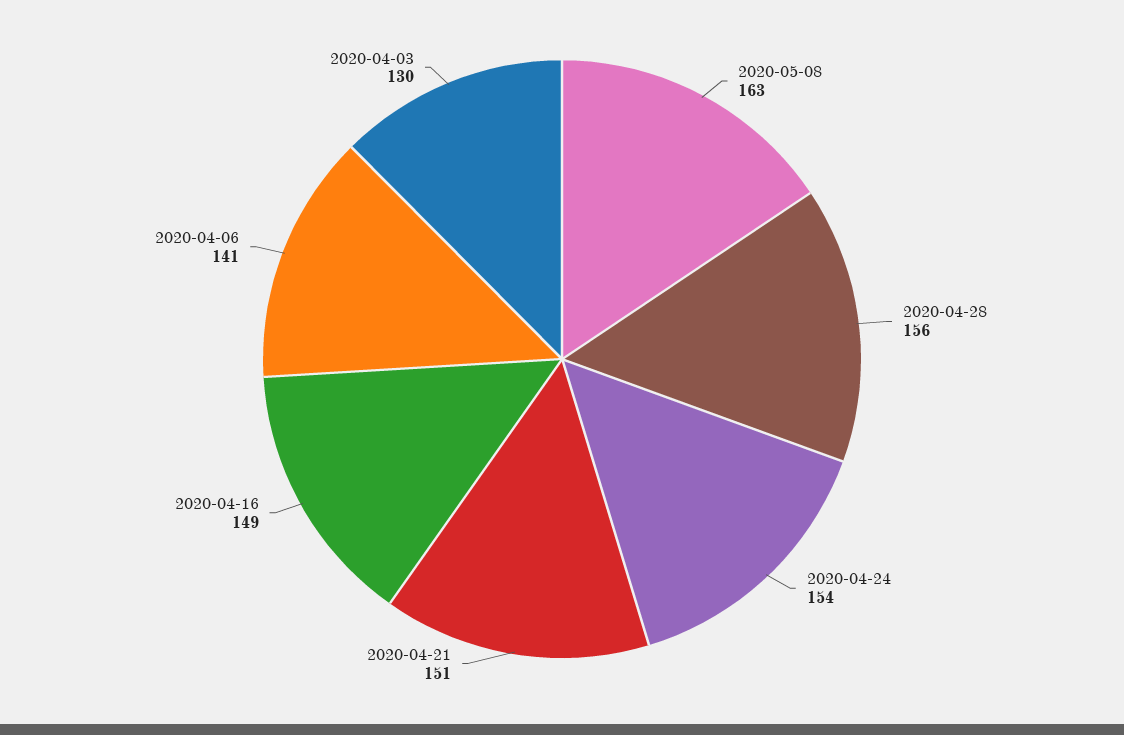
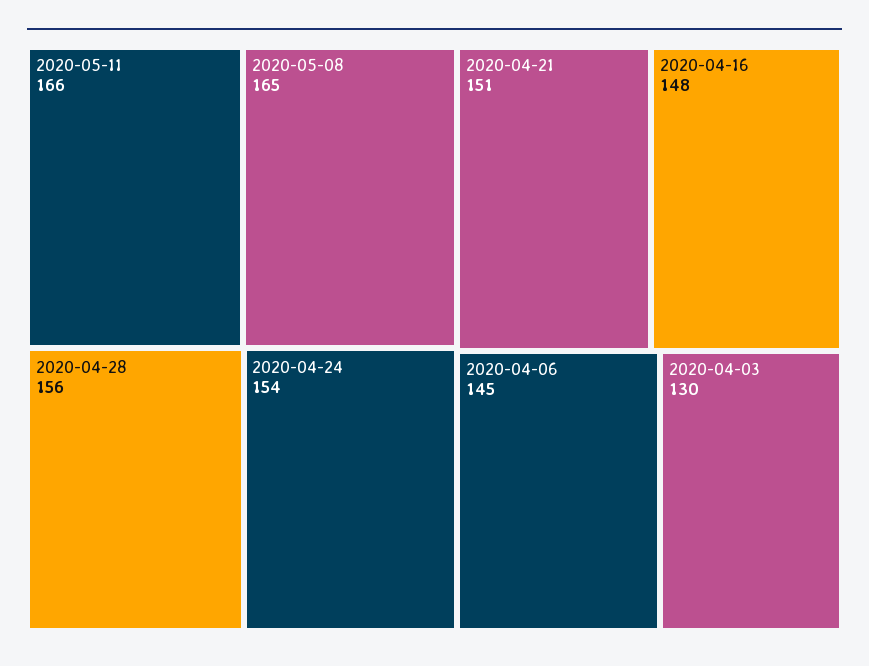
2020-05-08: 163 -> 165
2020-04-16: 149 -> 148
2020-04-06: 141 -> 145
2020-05-11: none -> 166

